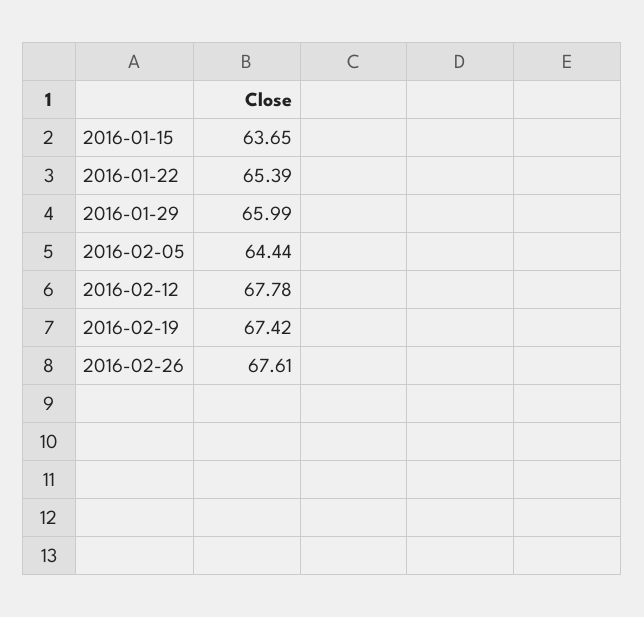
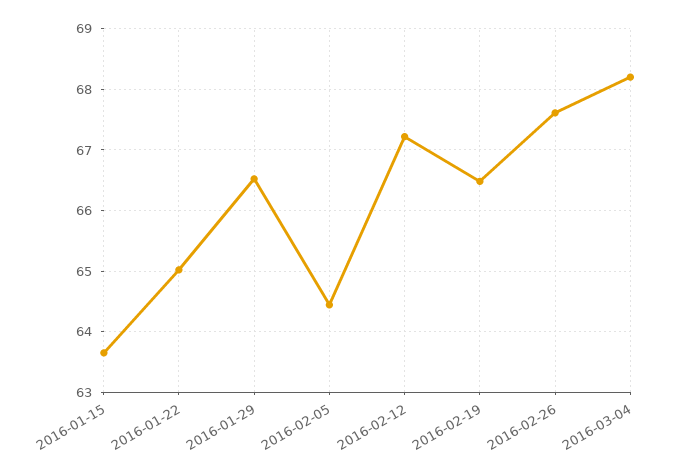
2016-01-22: 65.39 -> 65
2016-01-29: 65.99 -> 66.5
2016-02-12: 67.78 -> 67.2
2016-02-19: 67.42 -> 66.5
2016-03-04: none -> 68.2

